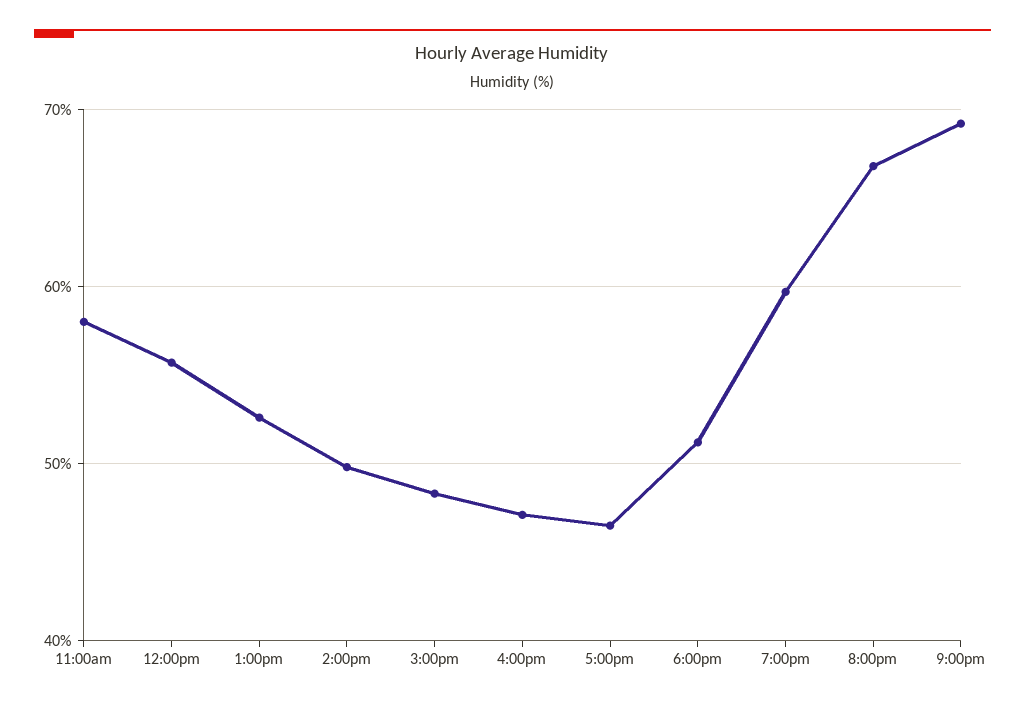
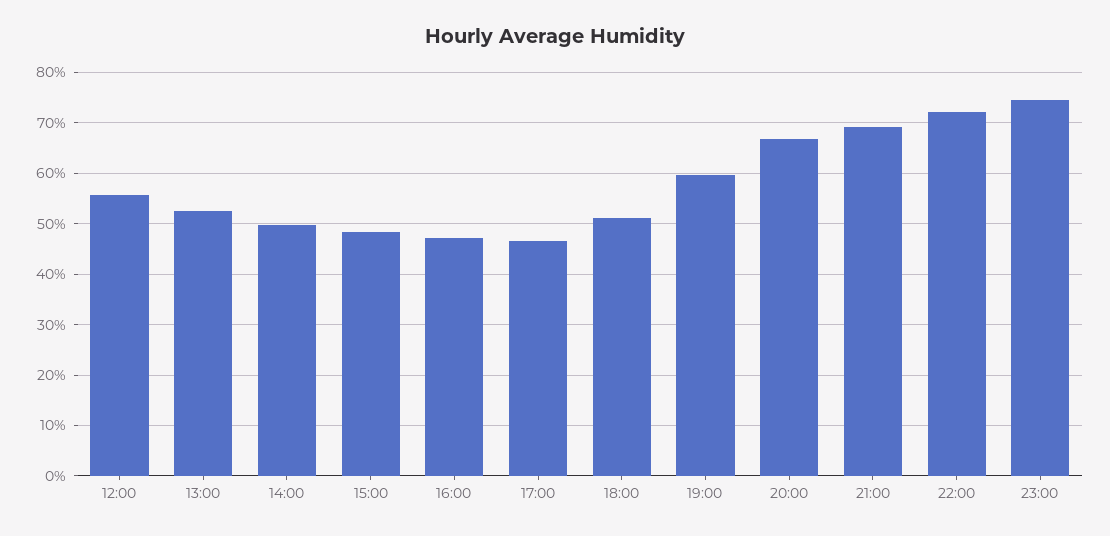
11:00am: 58 -> none
22:00: none -> 72
23:00: none -> 74

